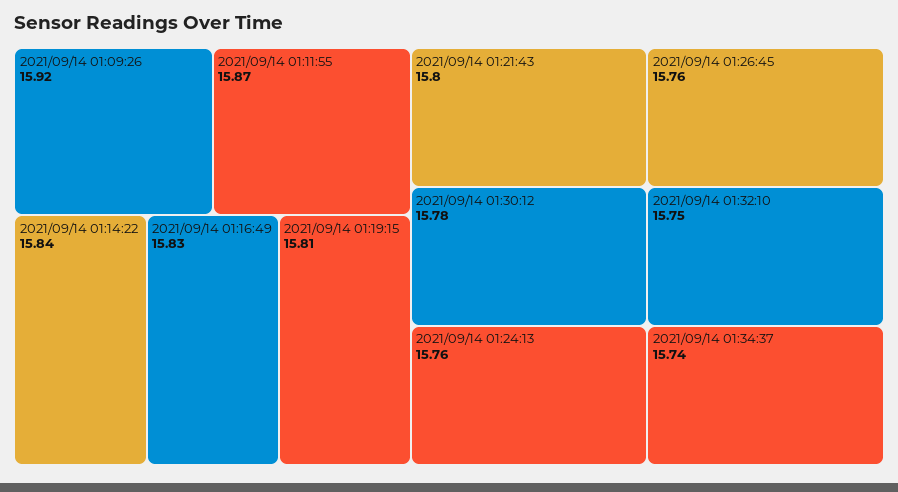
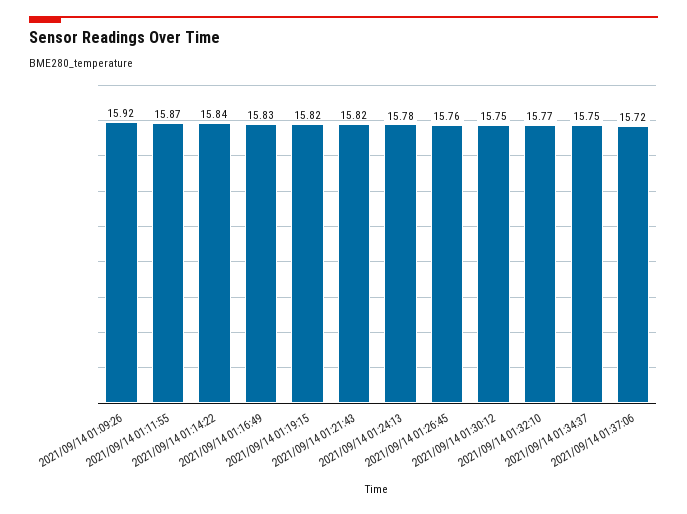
2021/09/14 01:19:15: 15.81 -> 15.82
2021/09/14 01:21:43: 15.8 -> 15.82
2021/09/14 01:30:12: 15.78 -> 15.75
2021/09/14 01:24:13: 15.76 -> 15.78
2021/09/14 01:32:10: 15.75 -> 15.77
2021/09/14 01:34:37: 15.74 -> 15.75
2021/09/14 01:37:06: none -> 15.72

